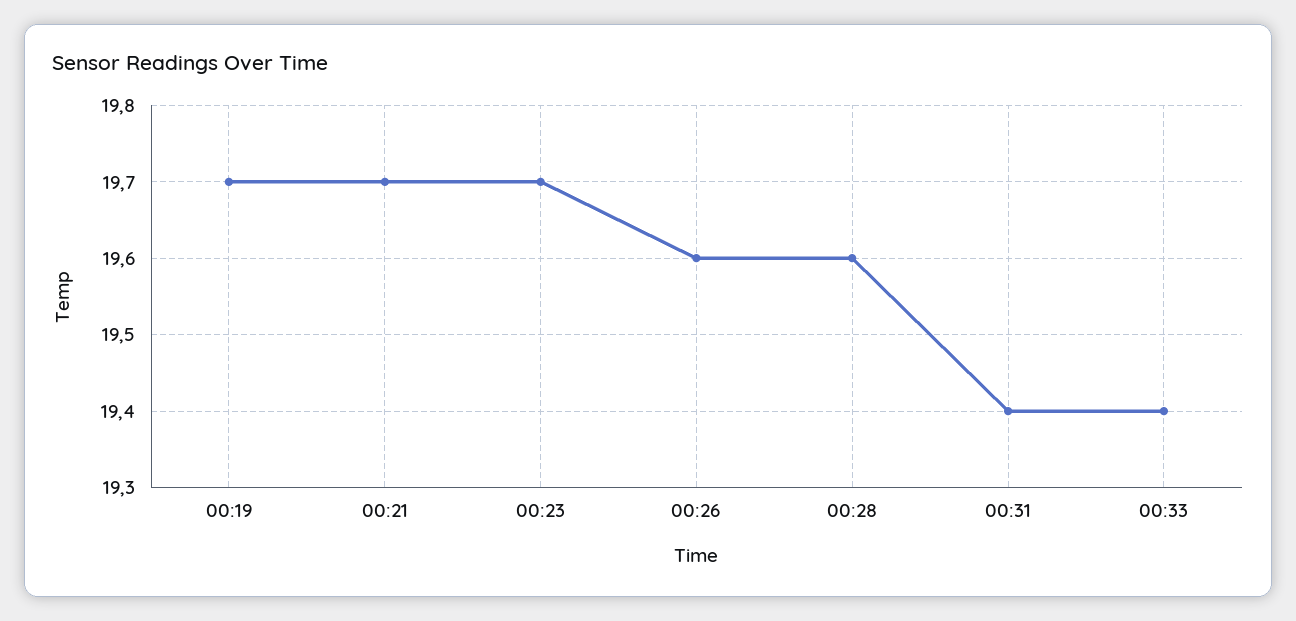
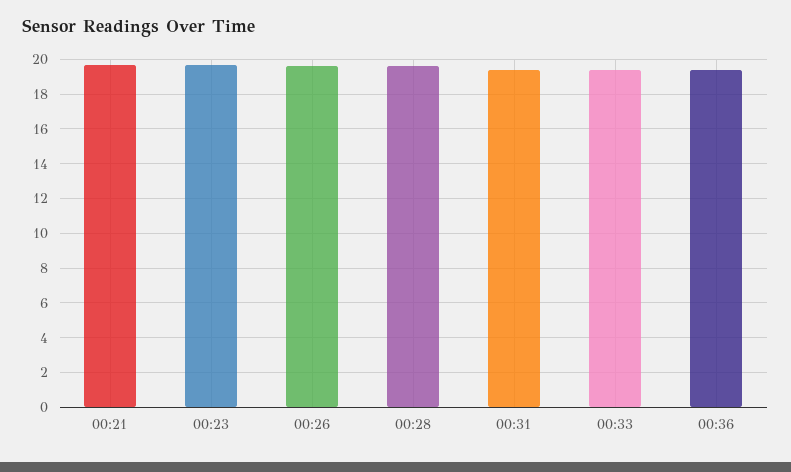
00:19: 19.7 -> none
00:36: none -> 19.5

